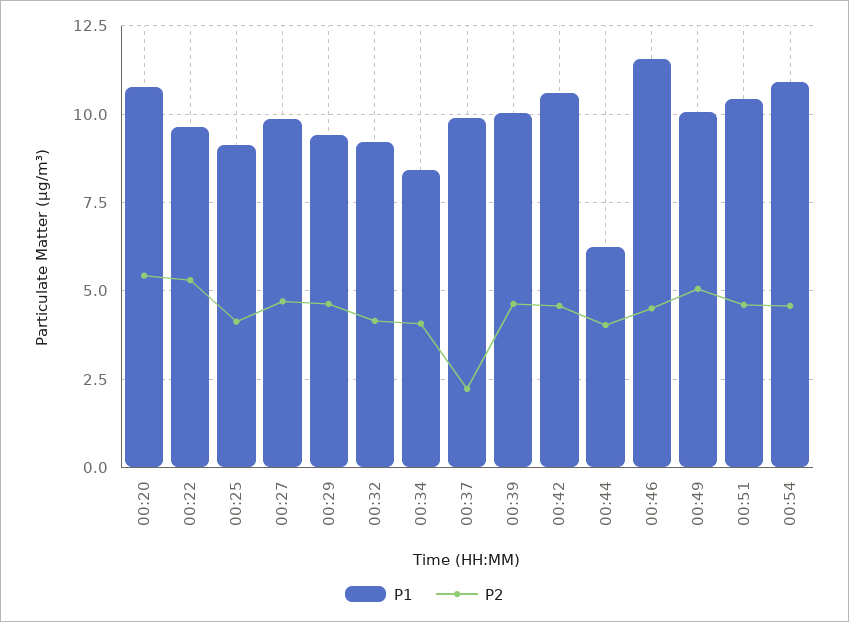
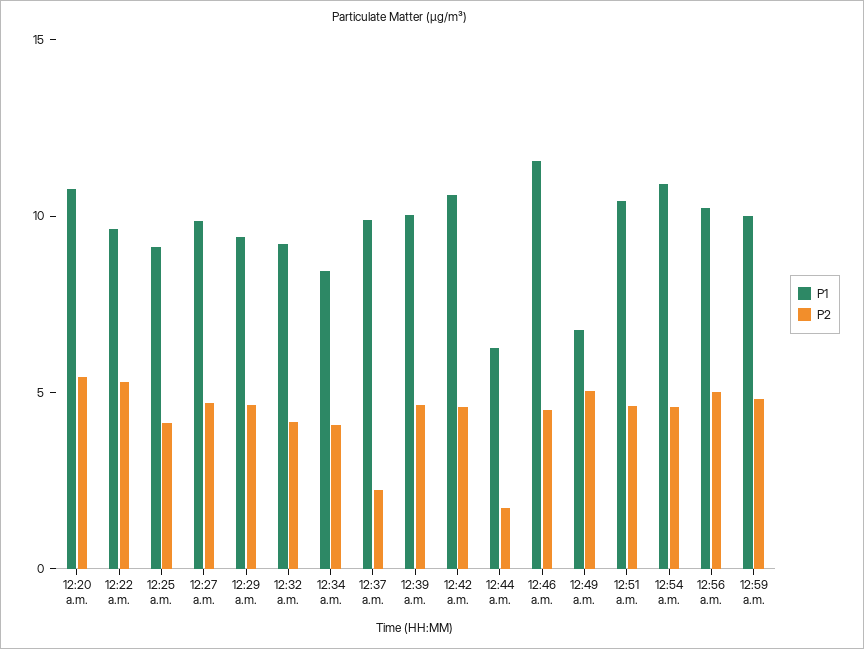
P2, 00:44: 4 -> 2
P1, 00:49: 10 -> 7
P1, 12:56 a.m.: none -> 10
P2, 12:56 a.m.: none -> 5
P1, 12:59 a.m.: none -> 10
P2, 12:59 a.m.: none -> 5

